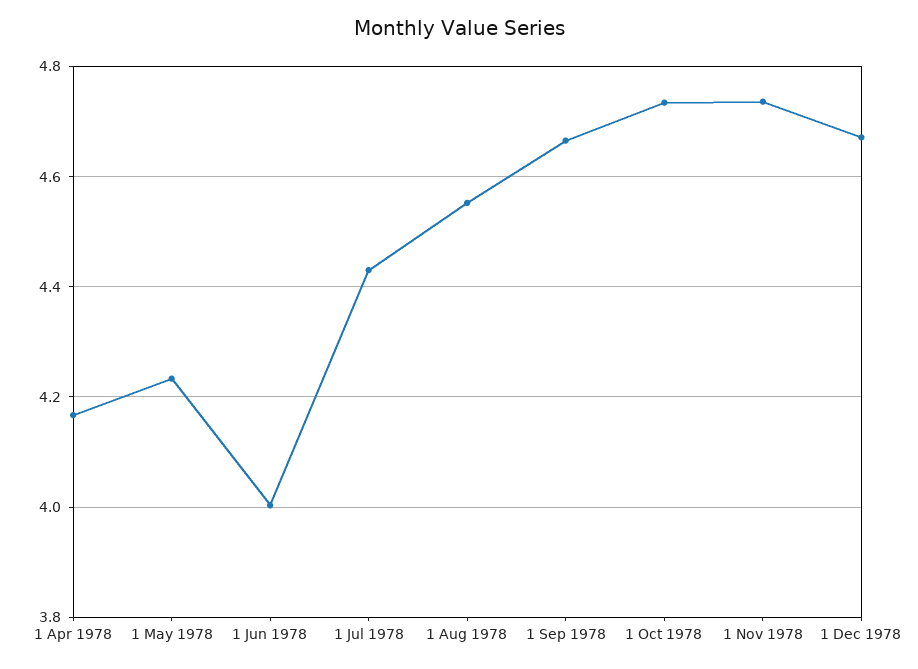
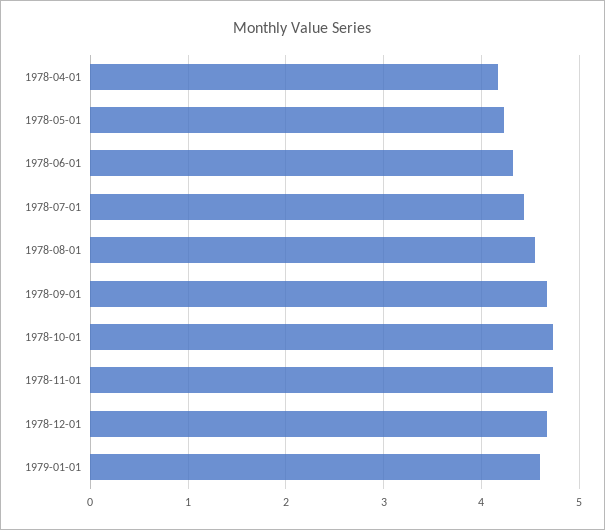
1 Jun 1978: 4 -> 4.3
1979-01-01: none -> 4.6

